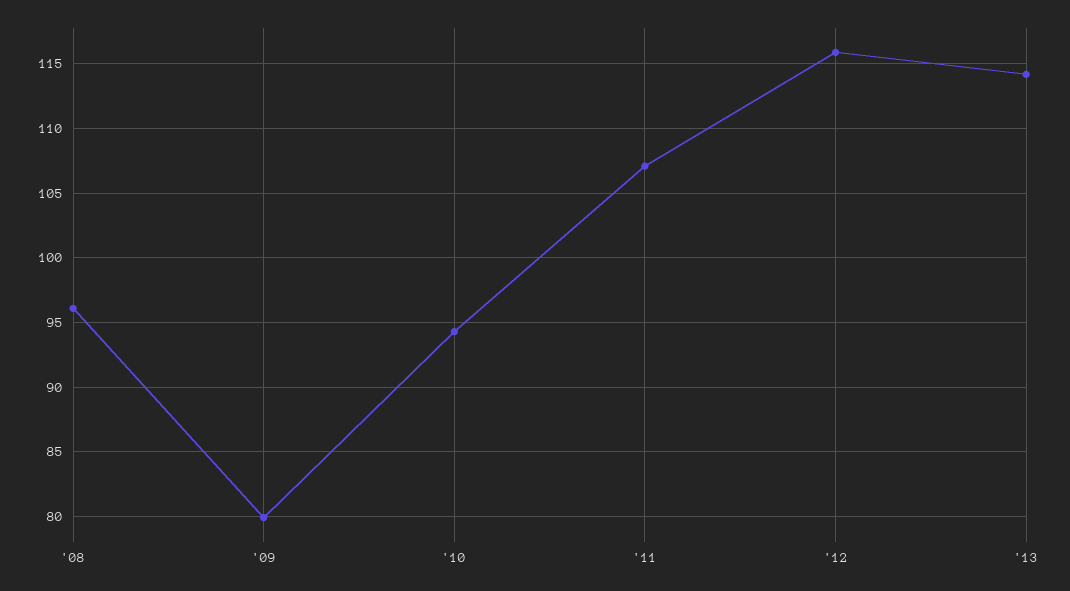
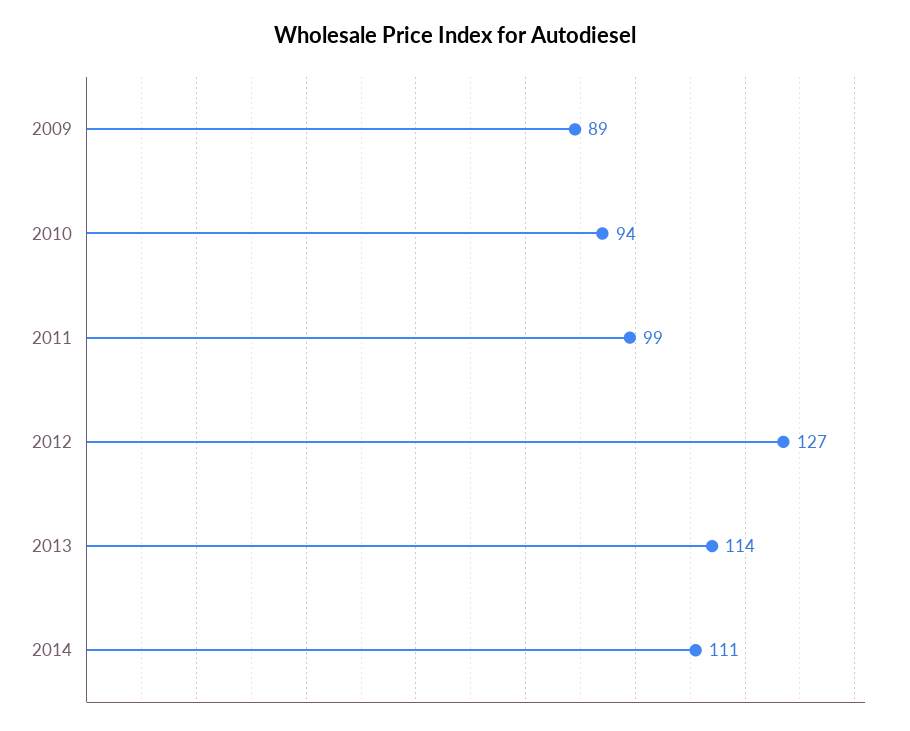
'08: 96 -> none
'09: 80 -> 89
'11: 107 -> 99
'12: 116 -> 127
2014: none -> 111

